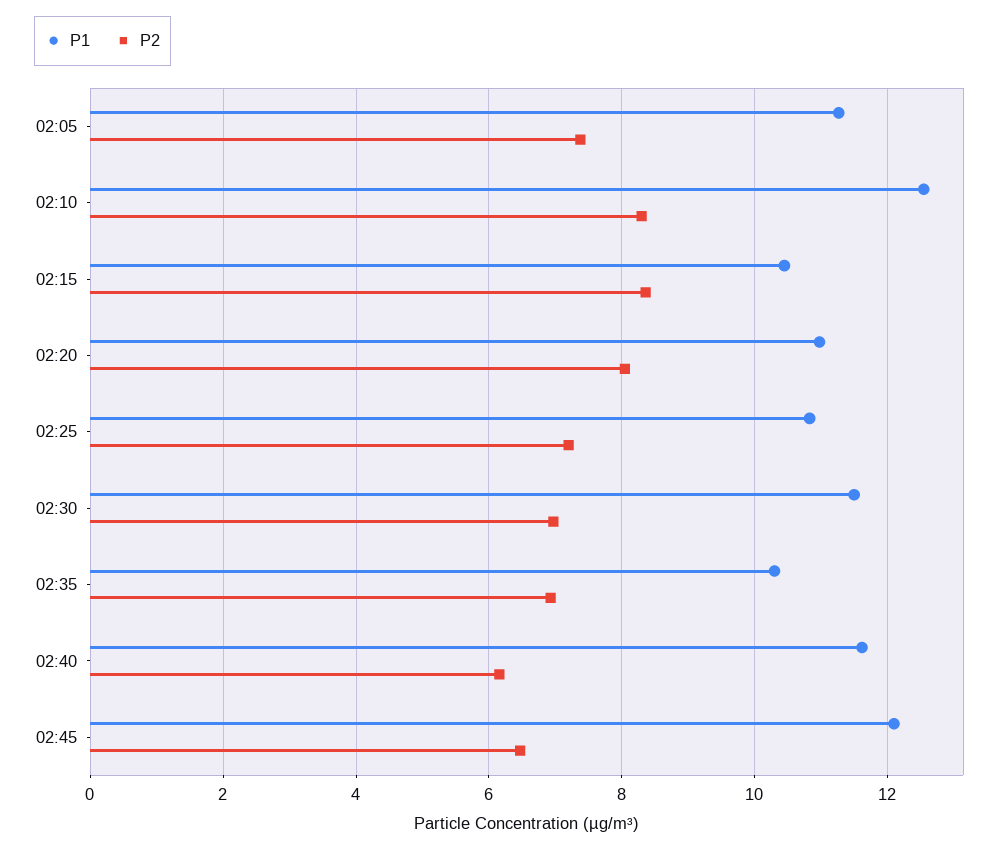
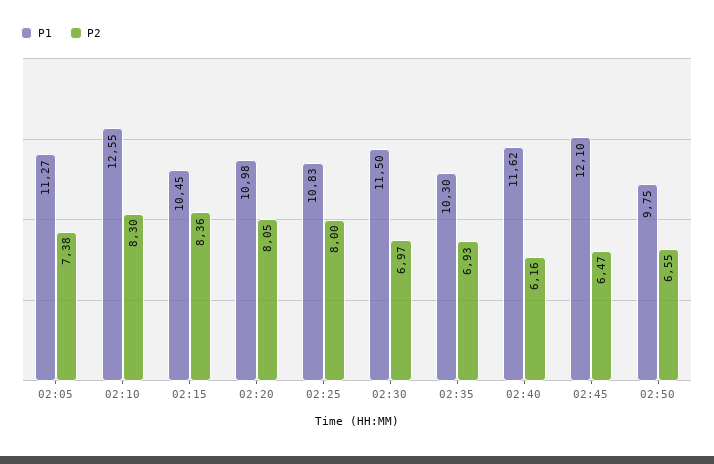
P2, 02:25: 7.2 -> 8
P1, 02:50: none -> 9.75
P2, 02:50: none -> 6.55

